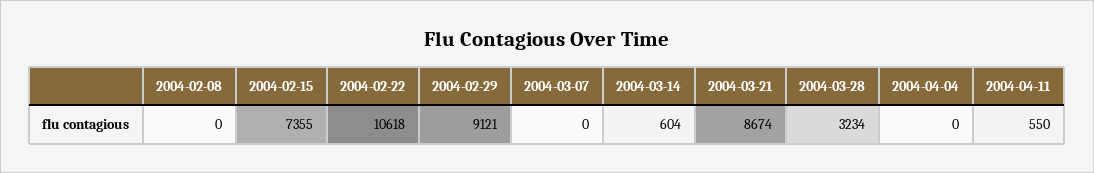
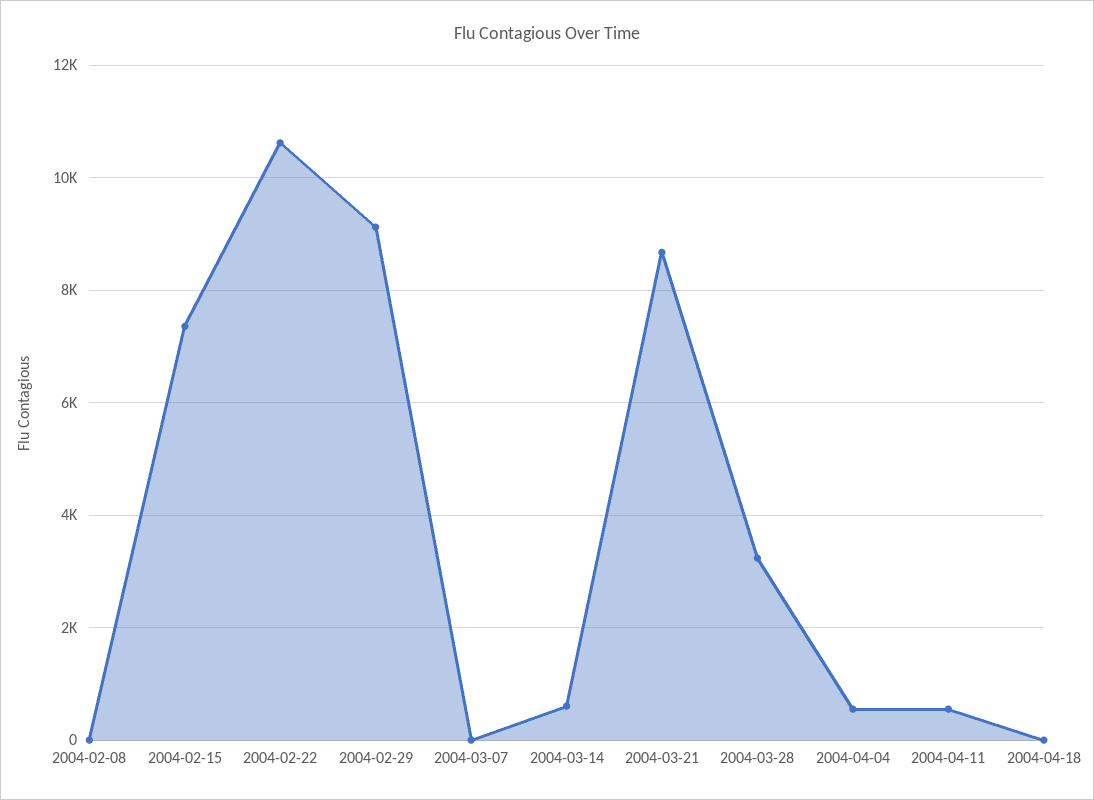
2004-04-04: 0 -> 600
2004-04-18: none -> 0

